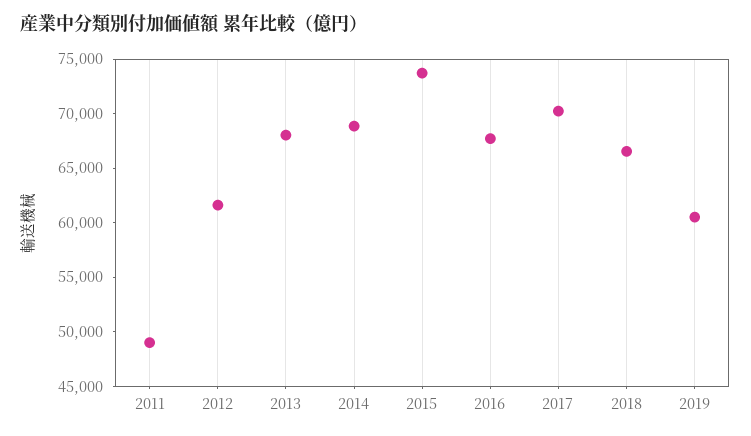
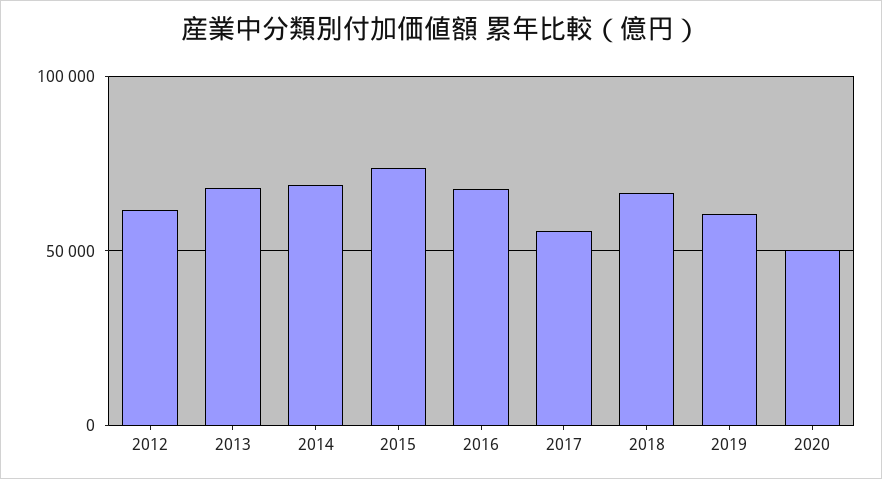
2011: 49000 -> none
2017: 70000 -> 55000
2020: none -> 50000

